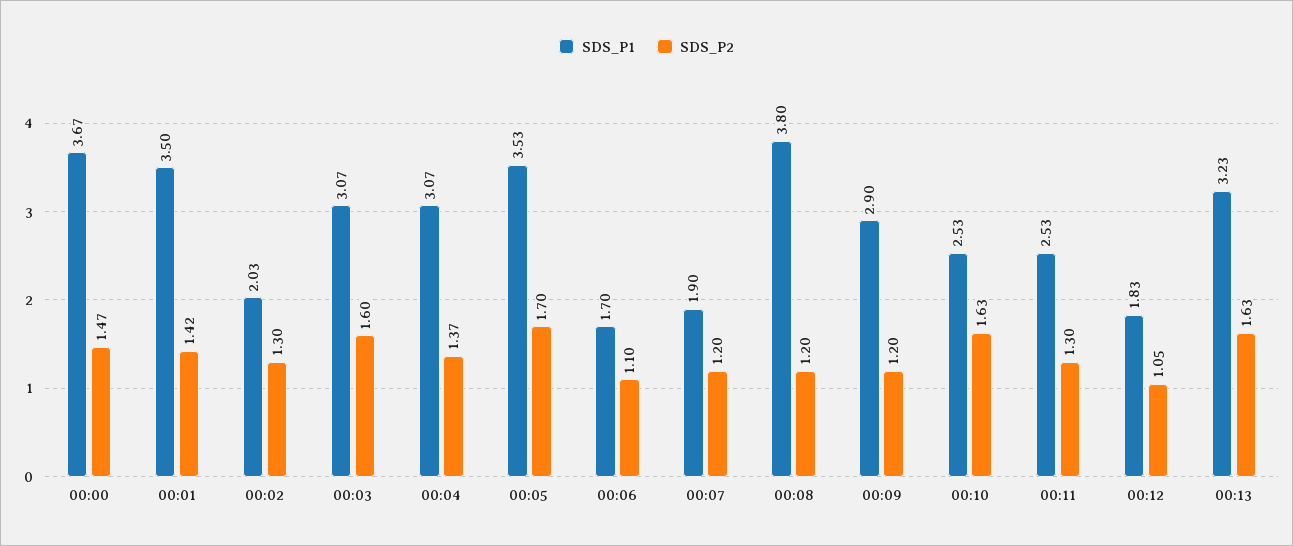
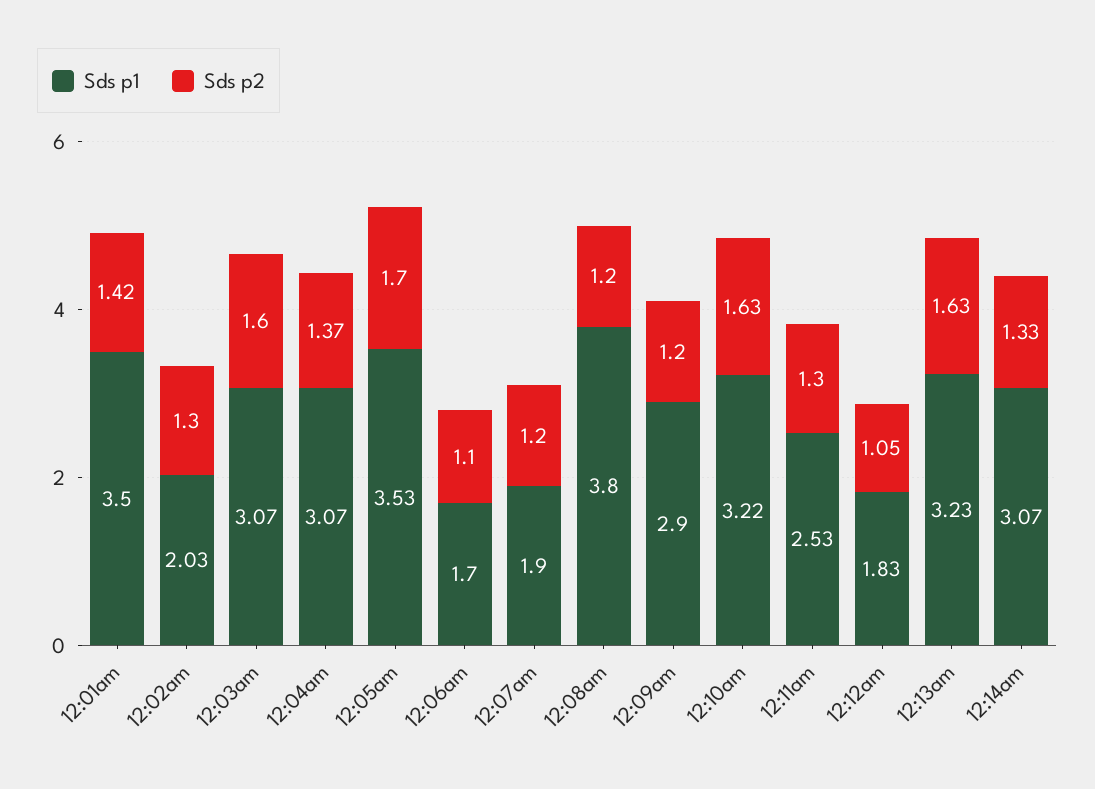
SDS_P1, 00:00: 3.67 -> none
SDS_P2, 00:00: 1.47 -> none
SDS_P1, 00:10: 2.53 -> 3.22
SDS_P1, 12:14am: none -> 3.07
SDS_P2, 12:14am: none -> 1.33

